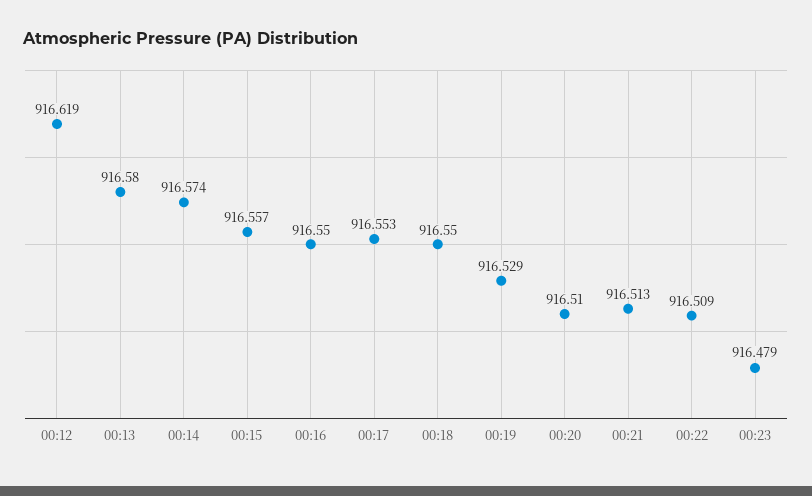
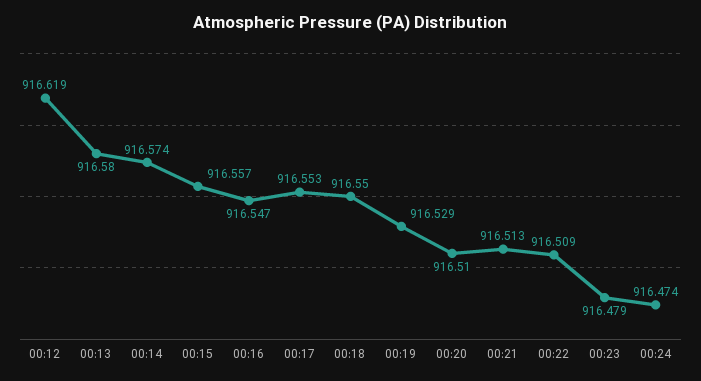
00:16: 916.55 -> 916.547
00:24: none -> 916.474

